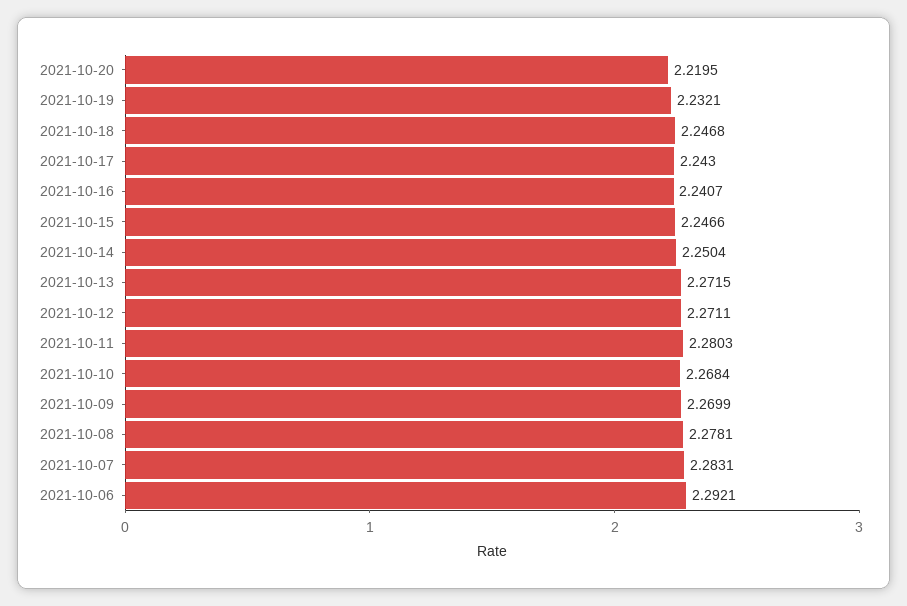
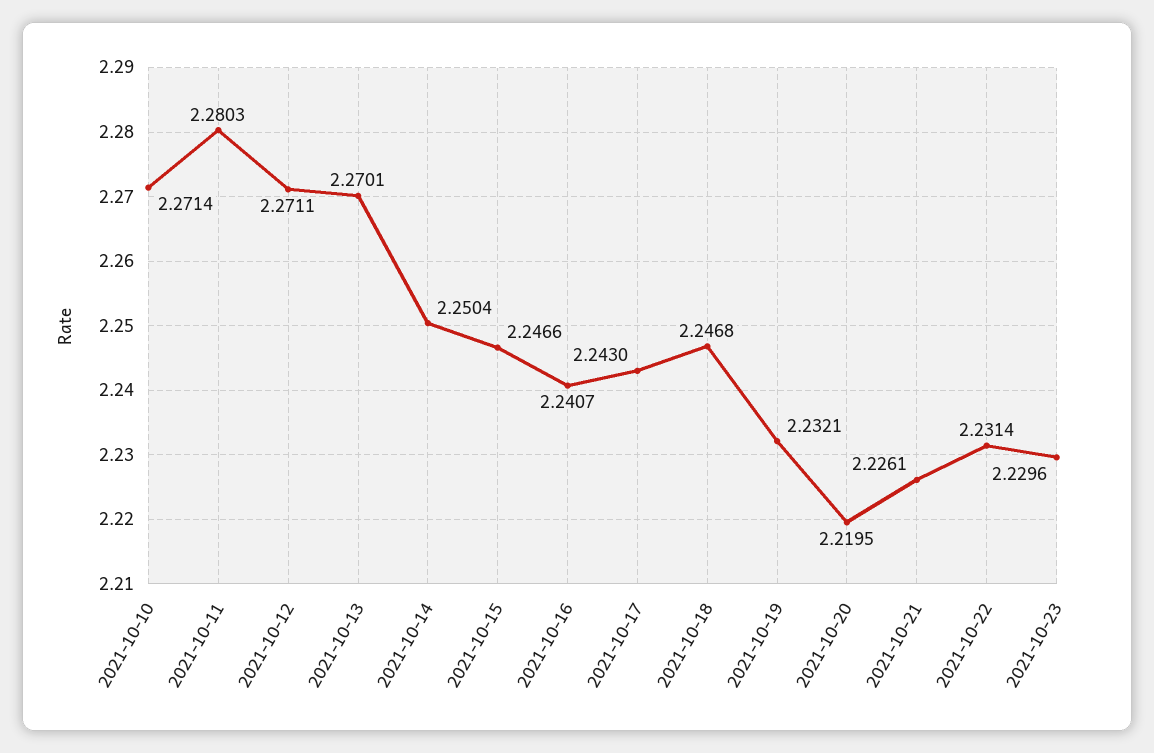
2021-10-13: 2.2715 -> 2.2701
2021-10-10: 2.2684 -> 2.2714
2021-10-09: 2.2699 -> none
2021-10-08: 2.2781 -> none
2021-10-07: 2.2831 -> none
2021-10-06: 2.2921 -> none
2021-10-21: none -> 2.2261
2021-10-22: none -> 2.2314
2021-10-23: none -> 2.2296

